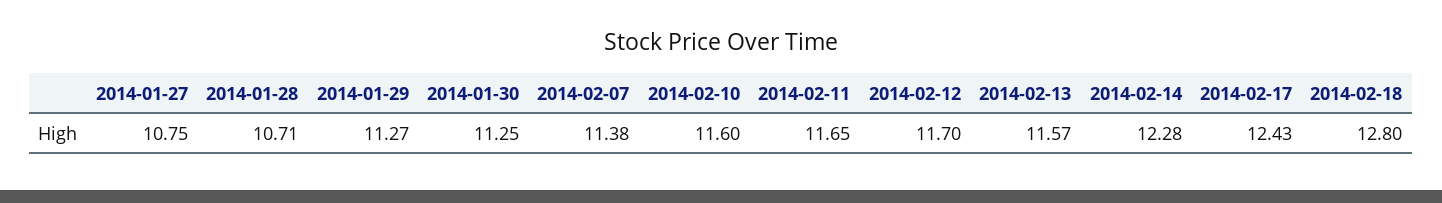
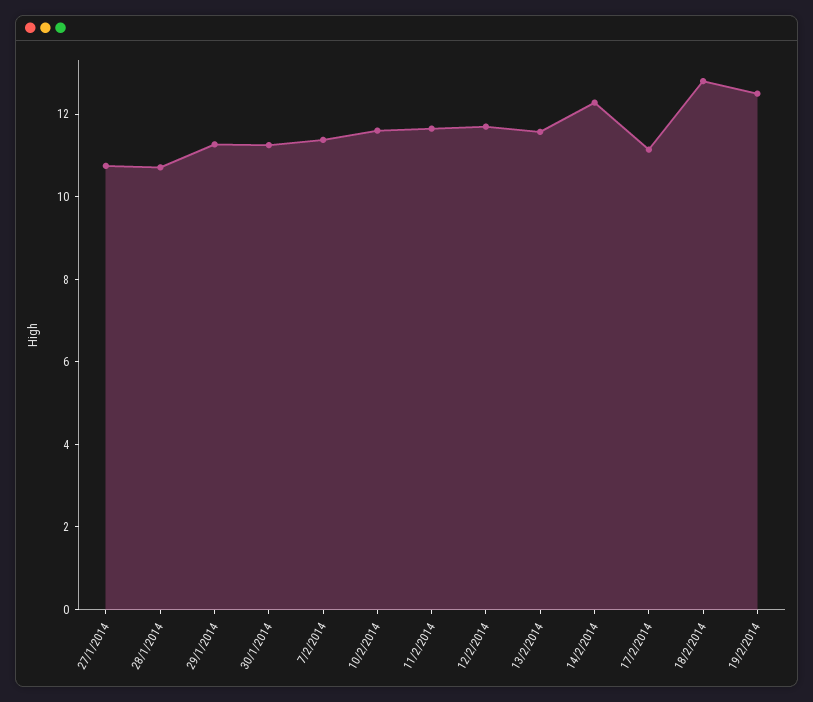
2014-02-17: 12.43 -> 11
19/2/2014: none -> 12.5

